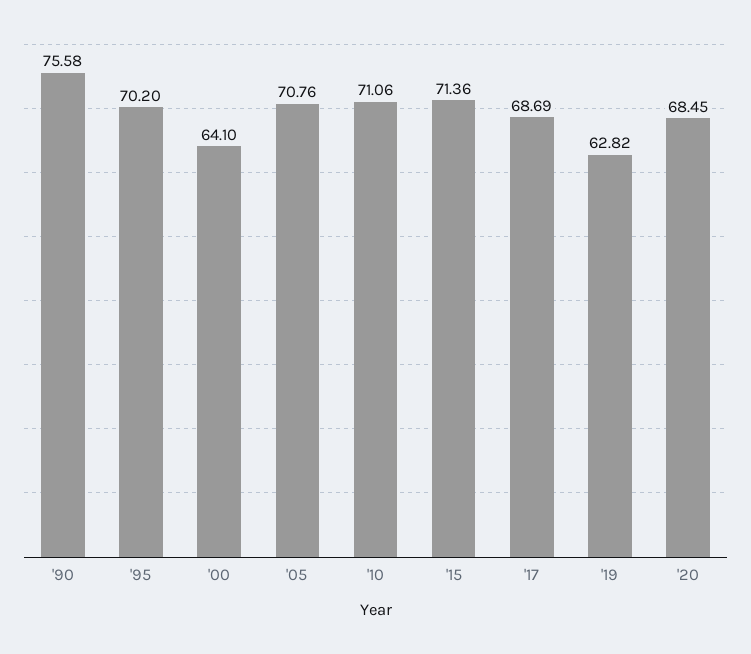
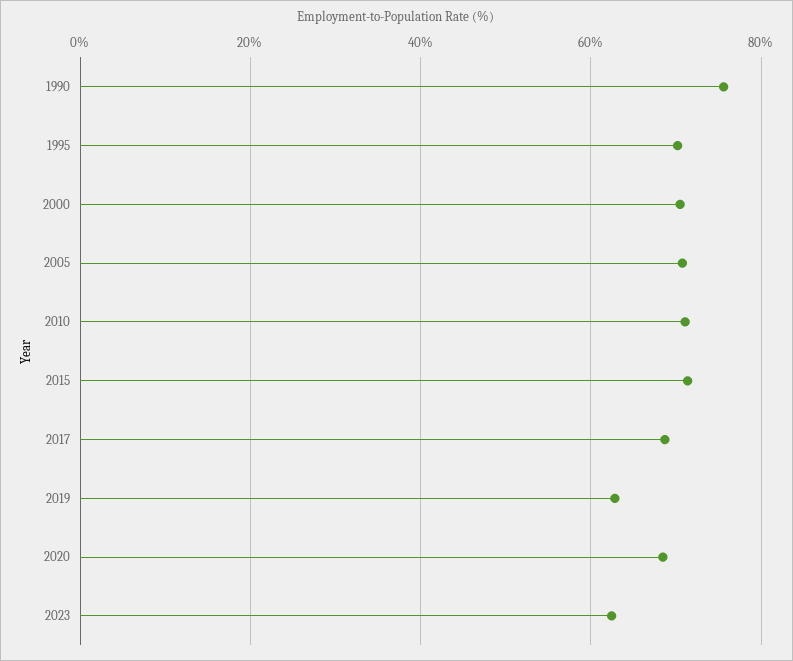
'00: 64.1 -> 70
2023: none -> 62

